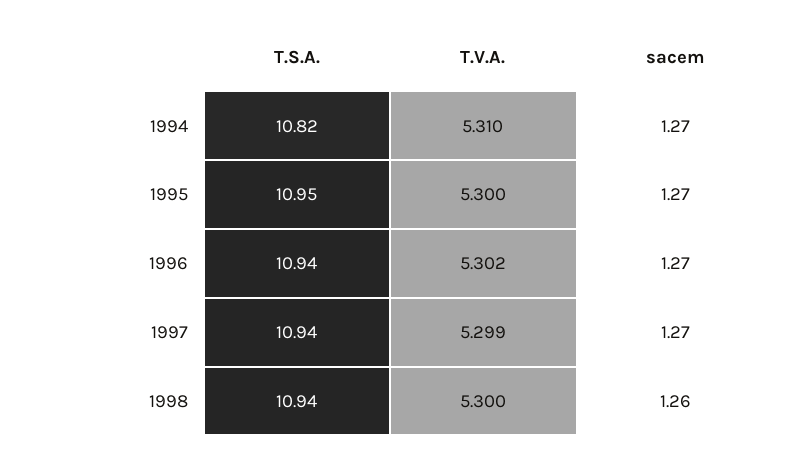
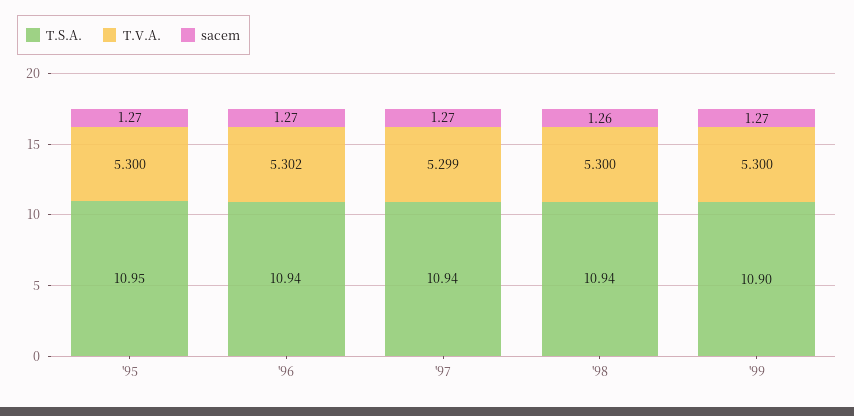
T.S.A., 1994: 10.82 -> none
T.V.A., 1994: 5.31 -> none
sacem, 1994: 1.27 -> none
T.S.A., '99: none -> 10.9
T.V.A., '99: none -> 5.3
sacem, '99: none -> 1.27

